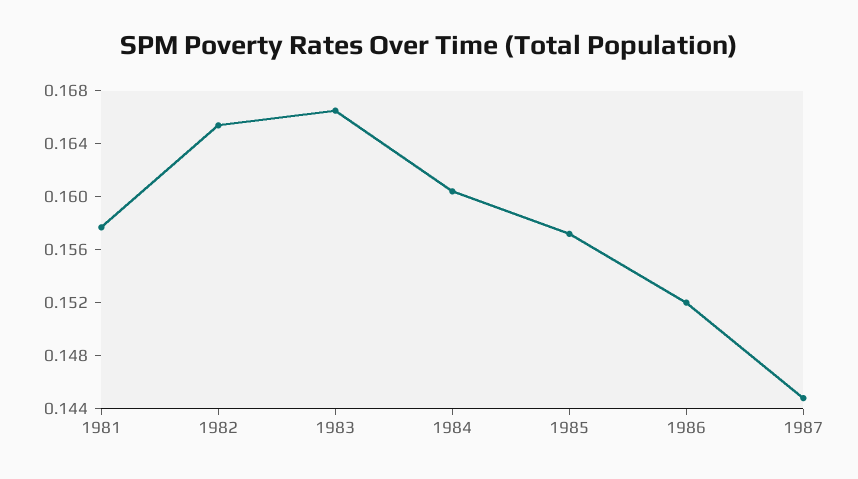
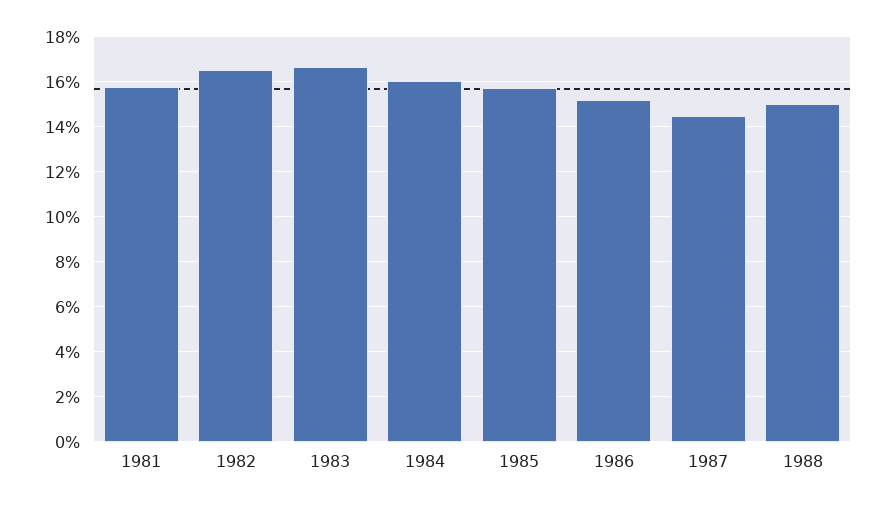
1988: none -> 0.15

